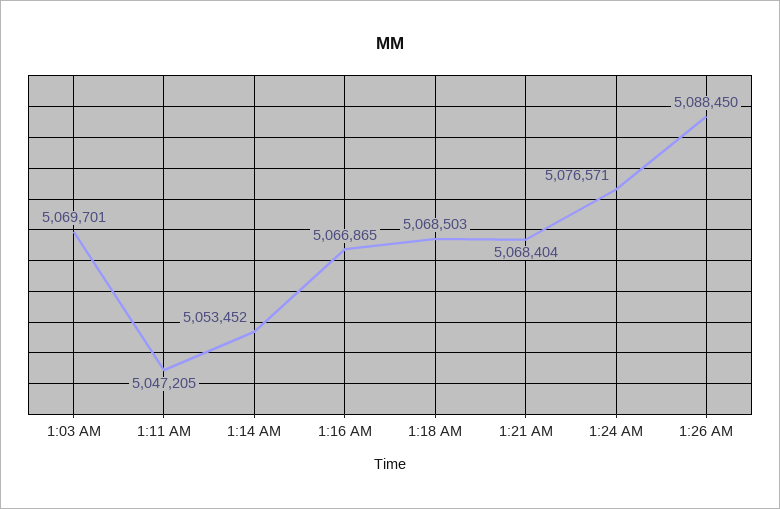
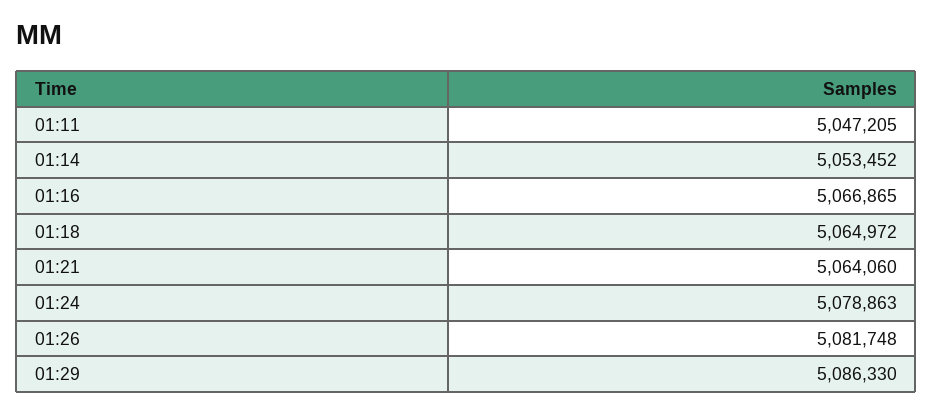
1:03 AM: 5069701 -> none
1:18 AM: 5068503 -> 5064972
1:21 AM: 5068404 -> 5064060
1:24 AM: 5076571 -> 5078863
1:26 AM: 5088450 -> 5081748
01:29: none -> 5086330

